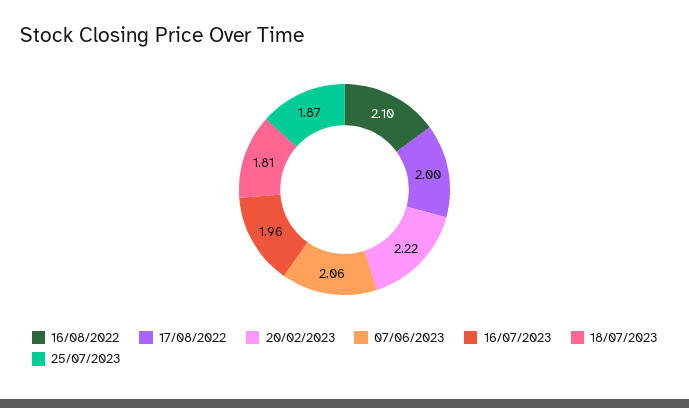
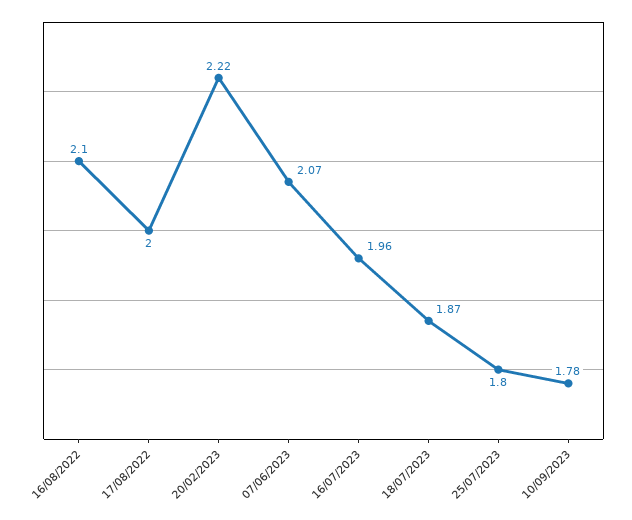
07/06/2023: 2.06 -> 2.07
18/07/2023: 1.81 -> 1.87
25/07/2023: 1.87 -> 1.8
10/09/2023: none -> 1.78

